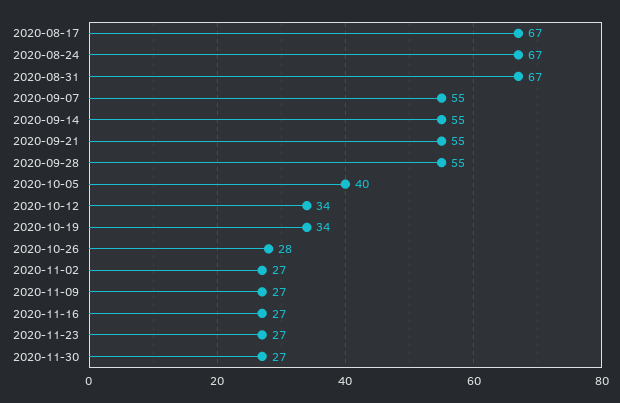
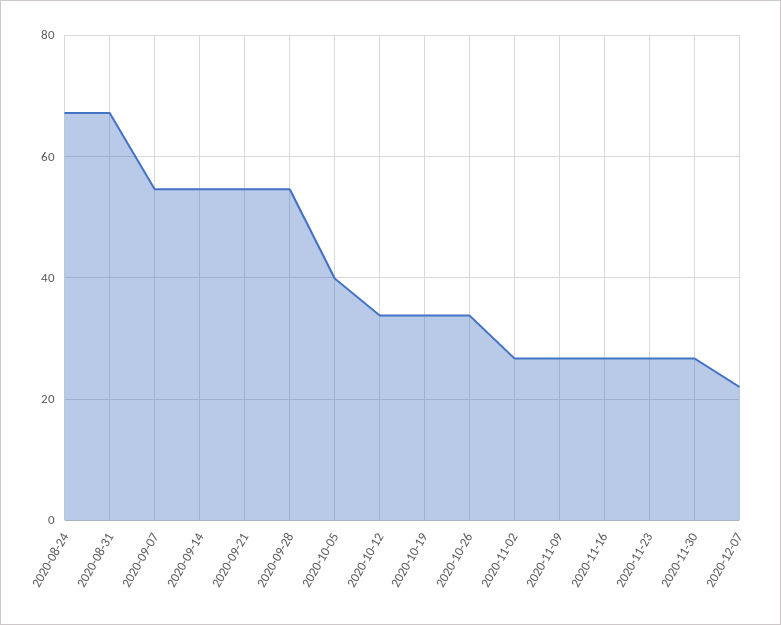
2020-08-17: 67 -> none
2020-10-26: 28 -> 34
2020-12-07: none -> 22

